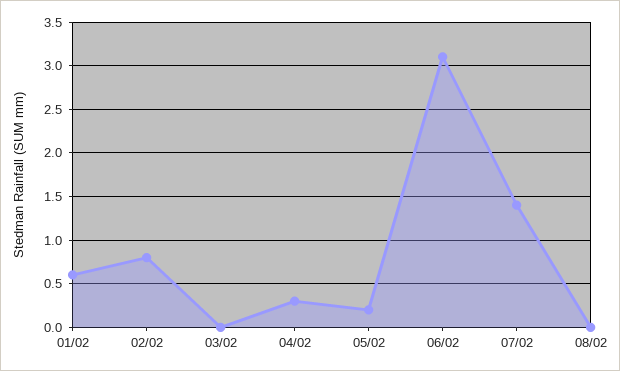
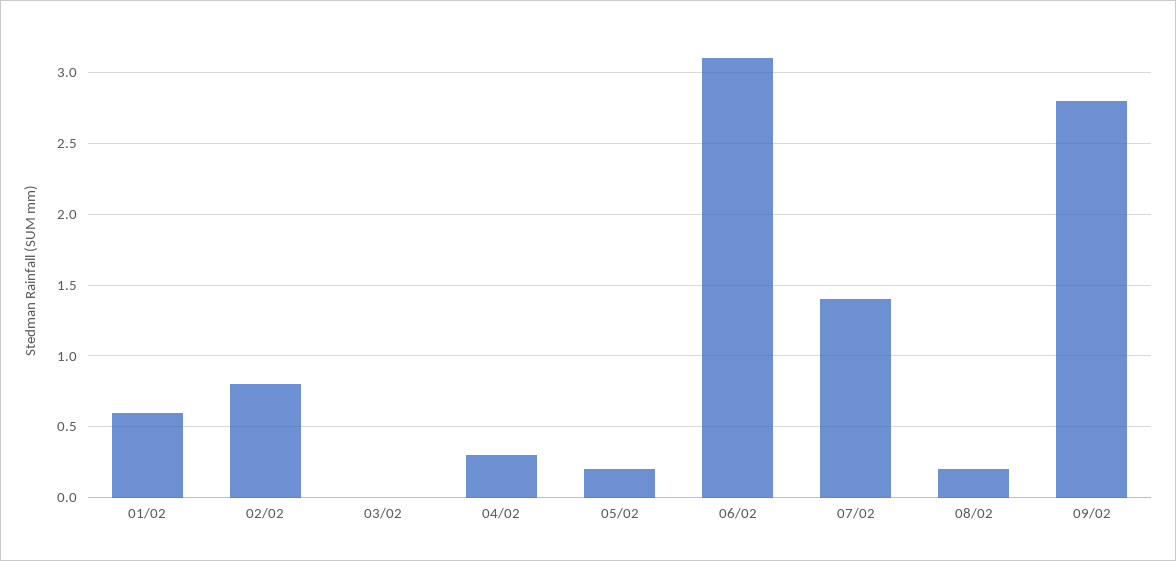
08/02: 0 -> 0.2
09/02: none -> 2.8

